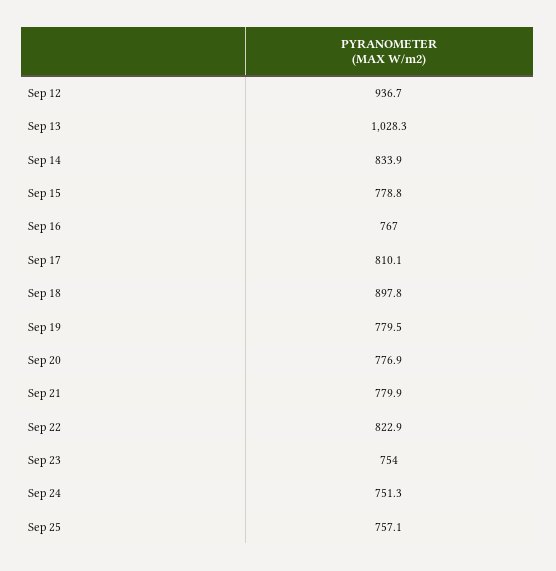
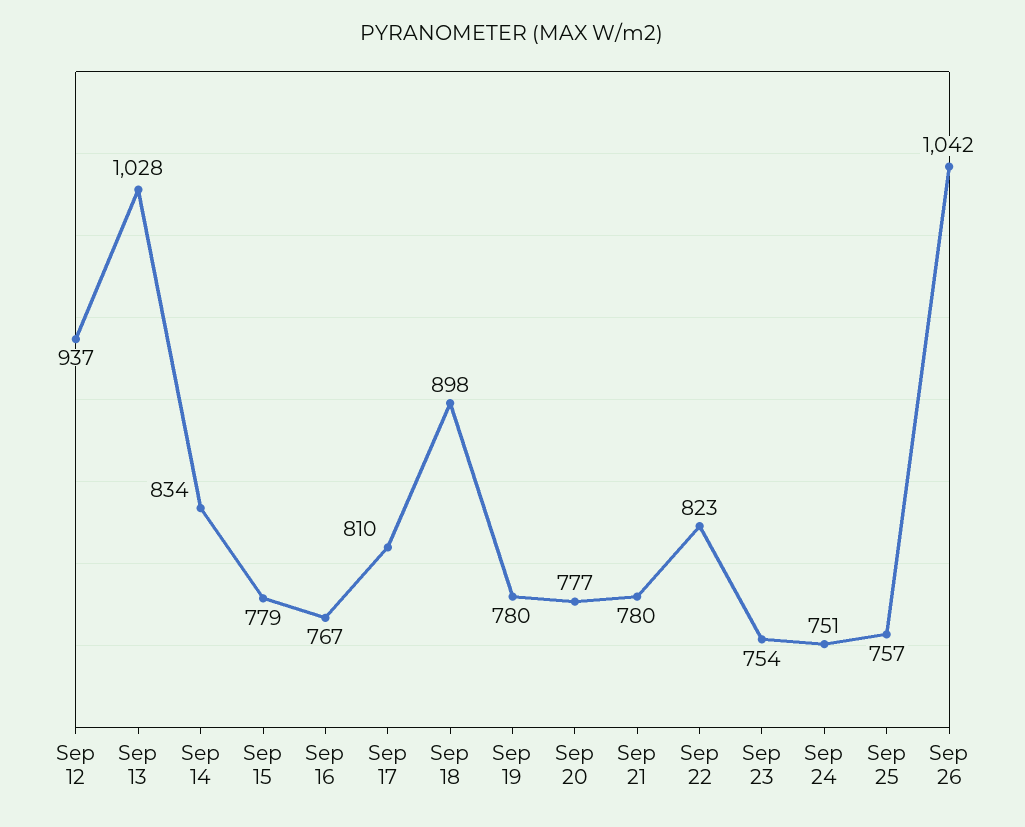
Sep 26: none -> 1042

